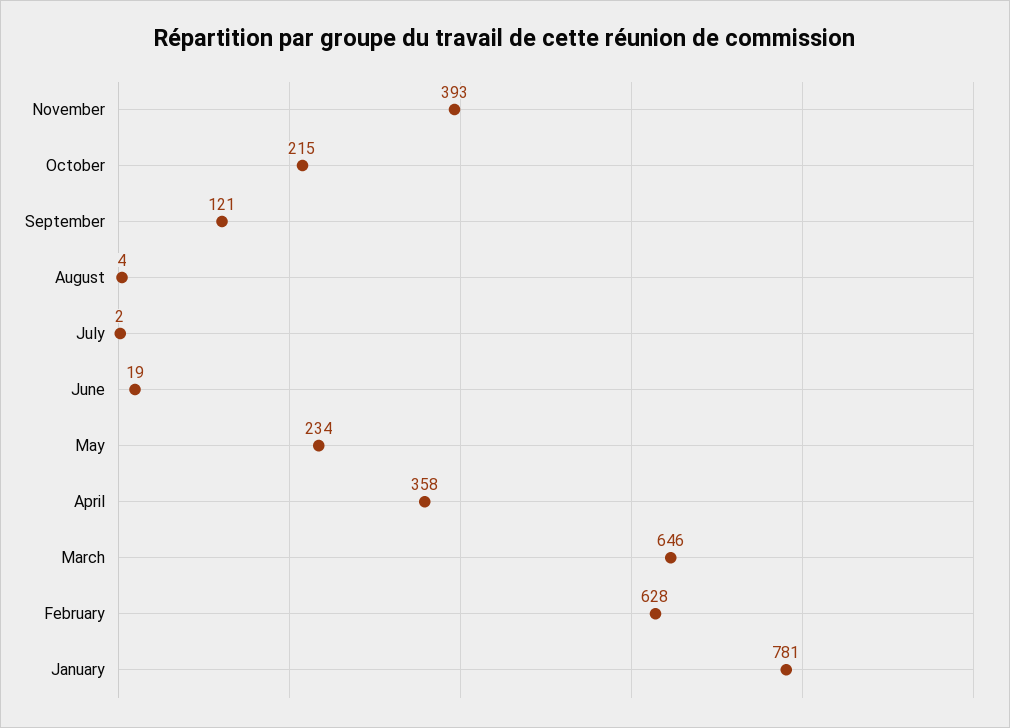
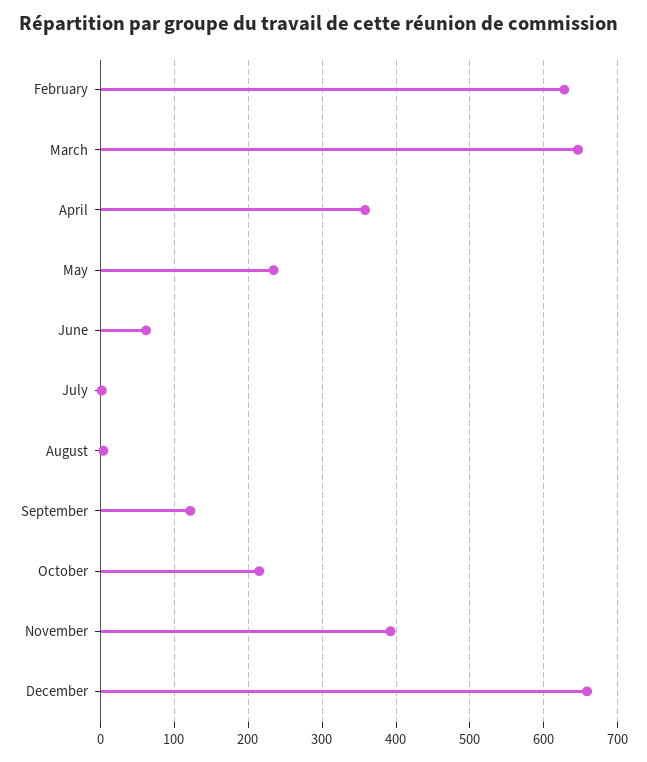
June: 19 -> 60
January: 781 -> none
December: none -> 660

